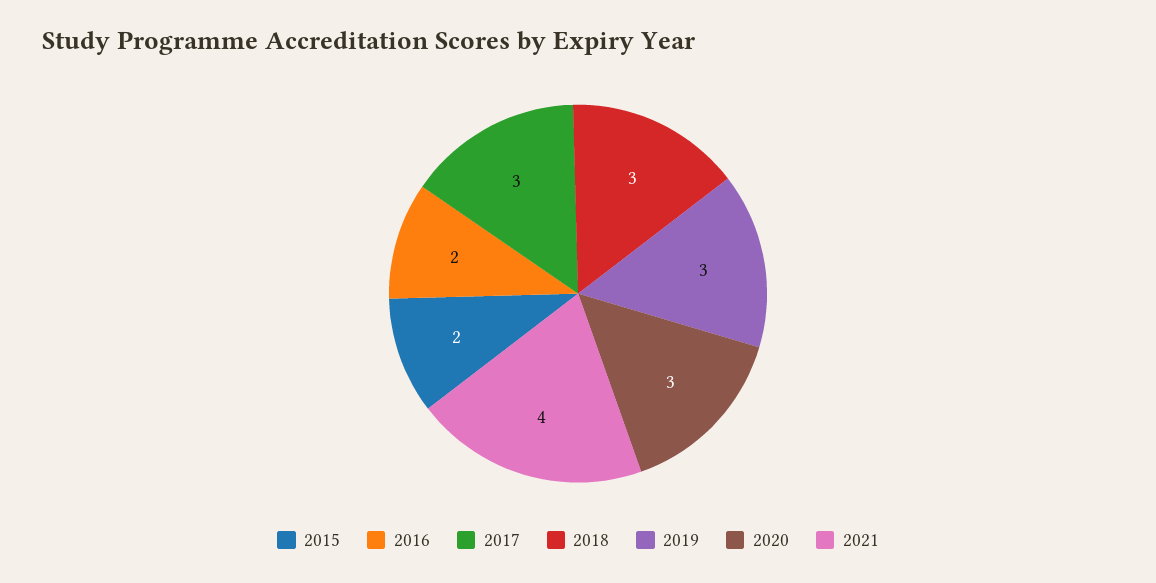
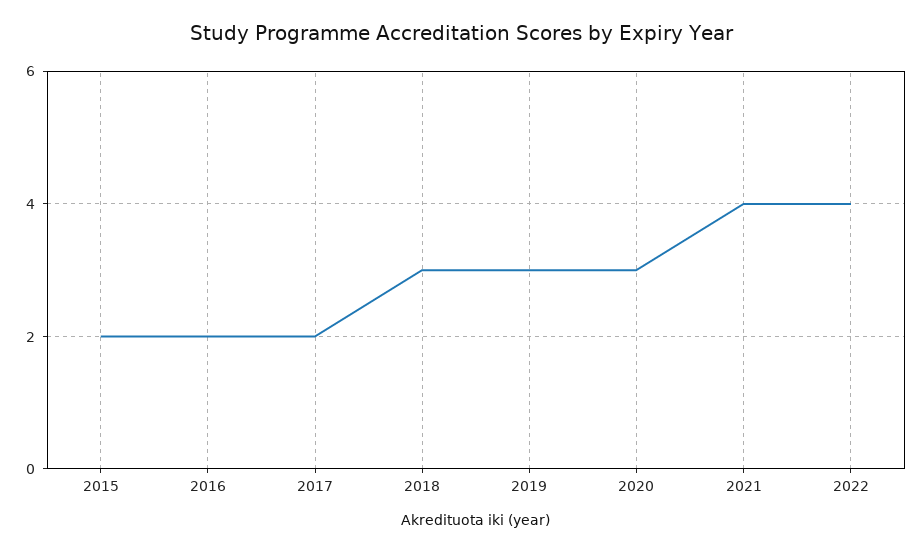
2017: 3 -> 2
2022: none -> 4

